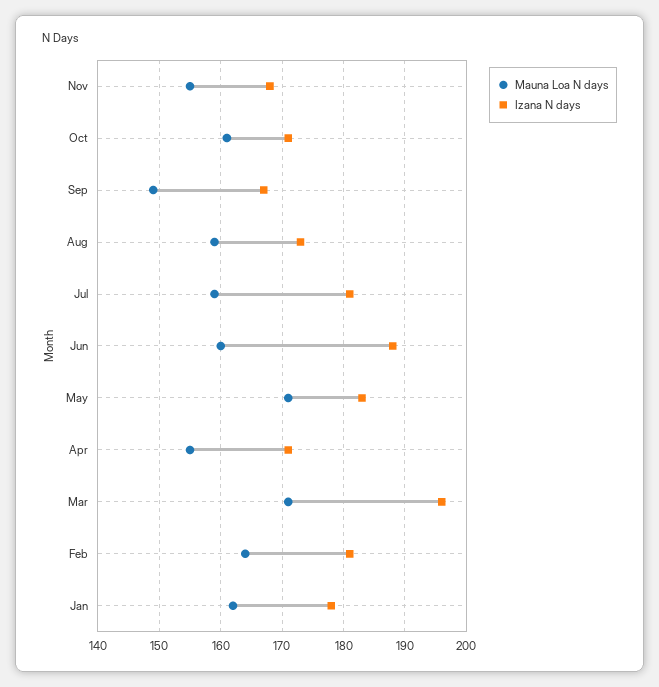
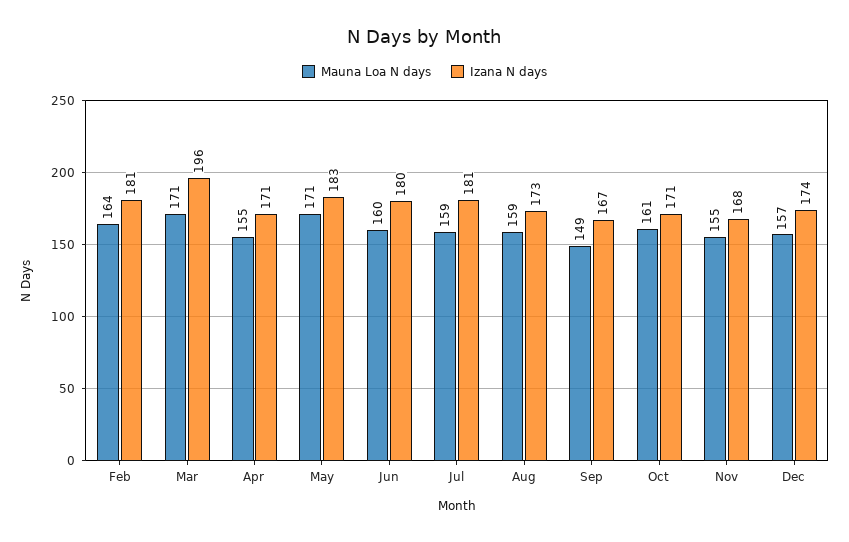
Izana N days, Jun: 188 -> 180
Mauna Loa N days, Jan: 162 -> none
Izana N days, Jan: 178 -> none
Mauna Loa N days, Dec: none -> 157
Izana N days, Dec: none -> 174

